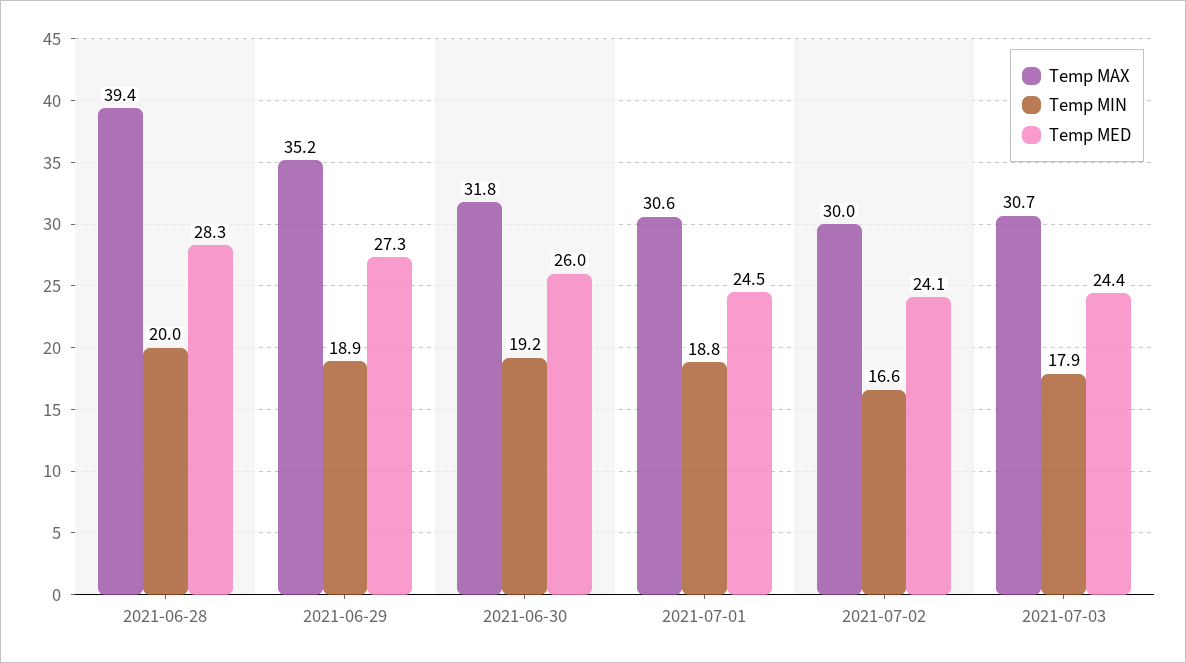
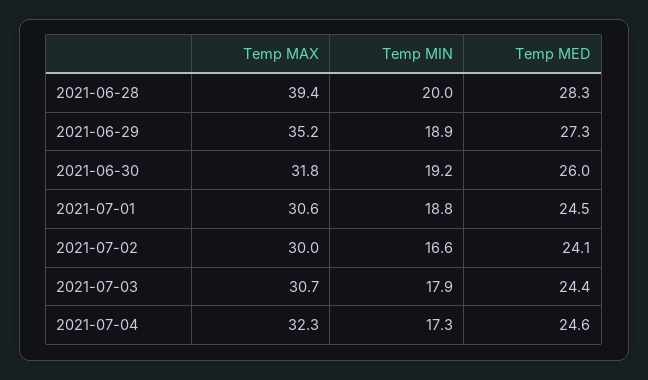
Temp MAX, 2021-07-04: none -> 32.3
Temp MIN, 2021-07-04: none -> 17.3
Temp MED, 2021-07-04: none -> 24.6

